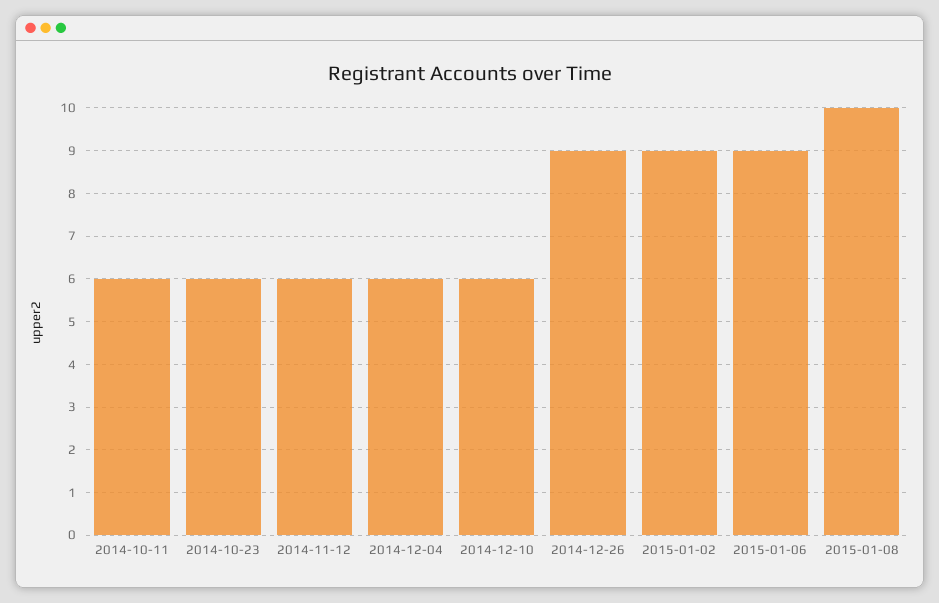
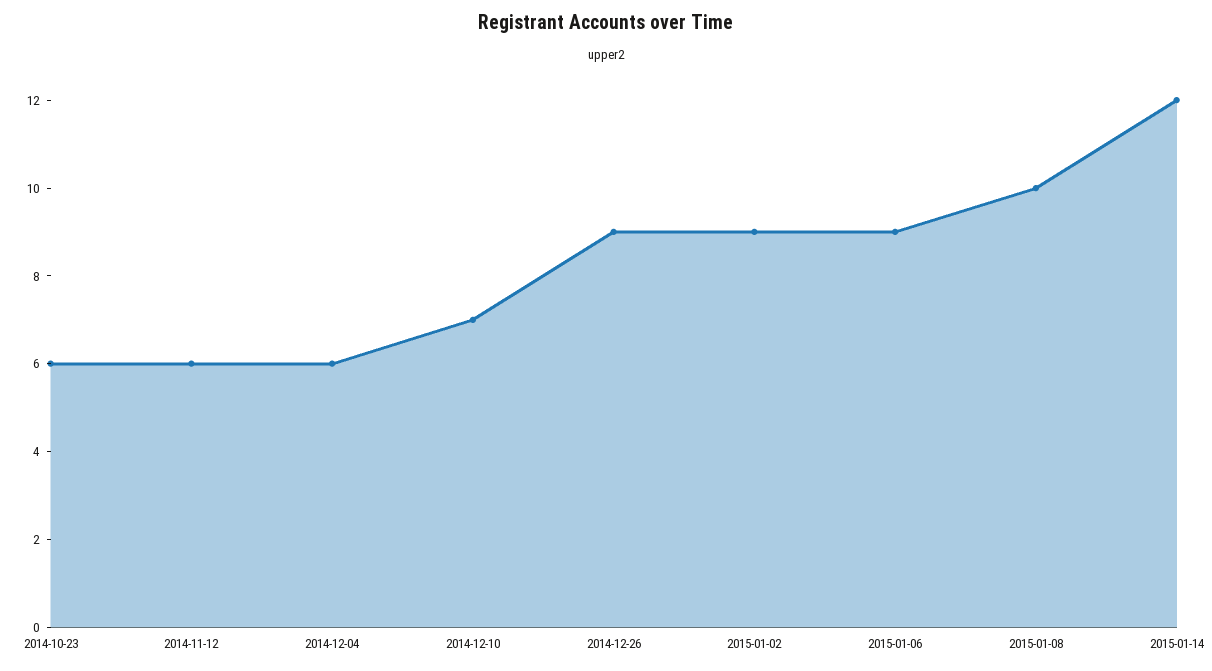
2014-10-11: 6 -> none
2014-12-10: 6 -> 7
2015-01-14: none -> 12

